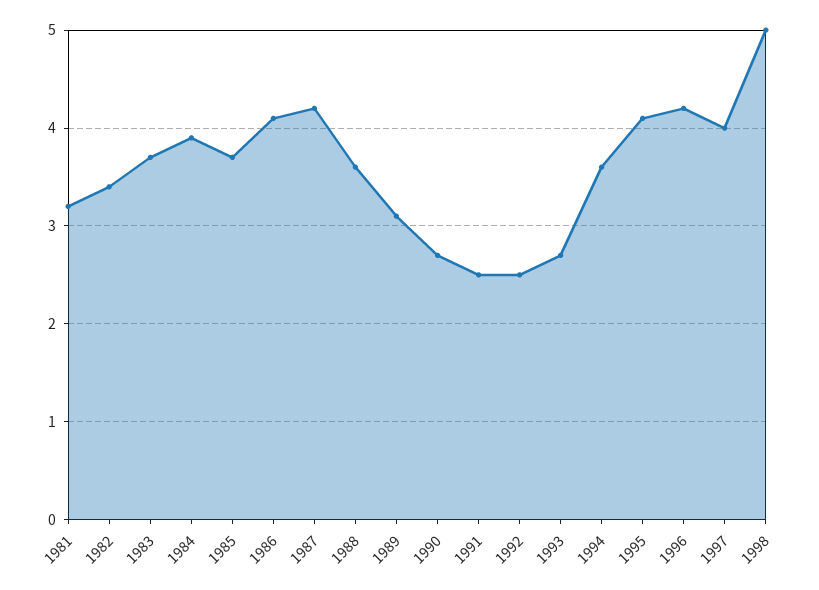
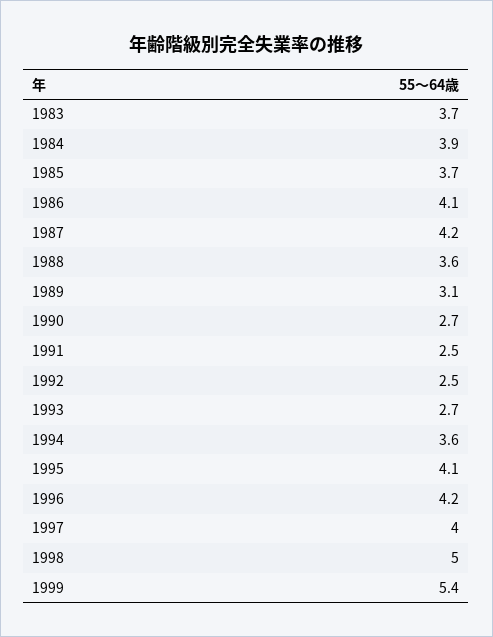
1981: 3.2 -> none
1982: 3.4 -> none
1999: none -> 5.4

